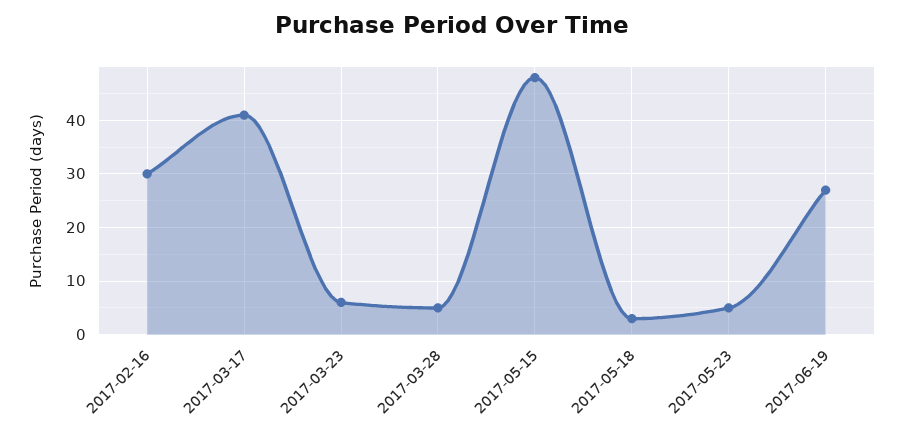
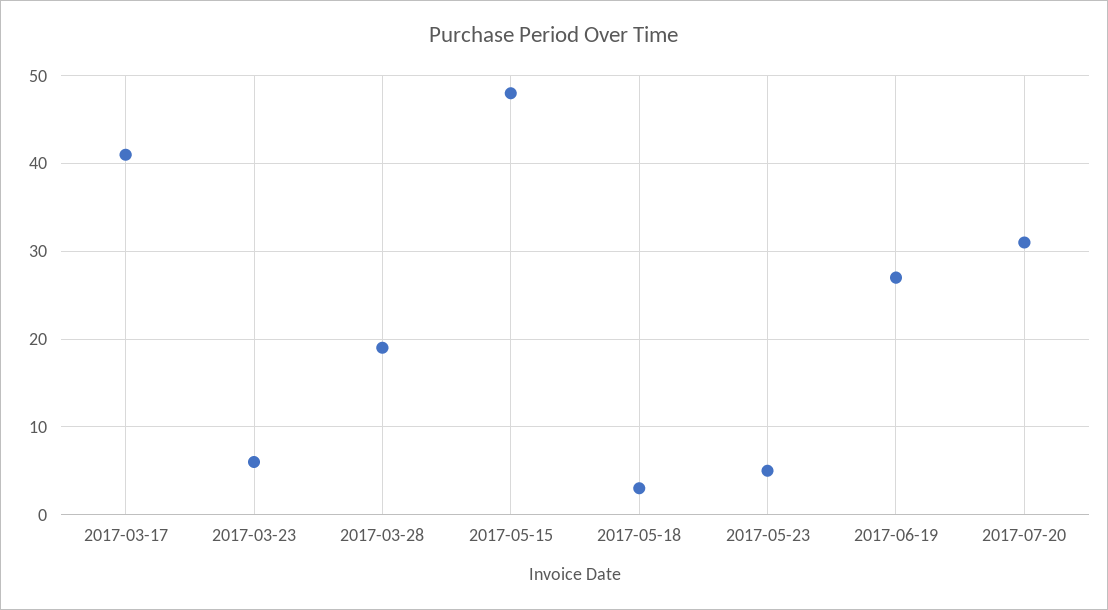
2017-02-16: 30 -> none
2017-03-28: 5 -> 19
2017-07-20: none -> 31

